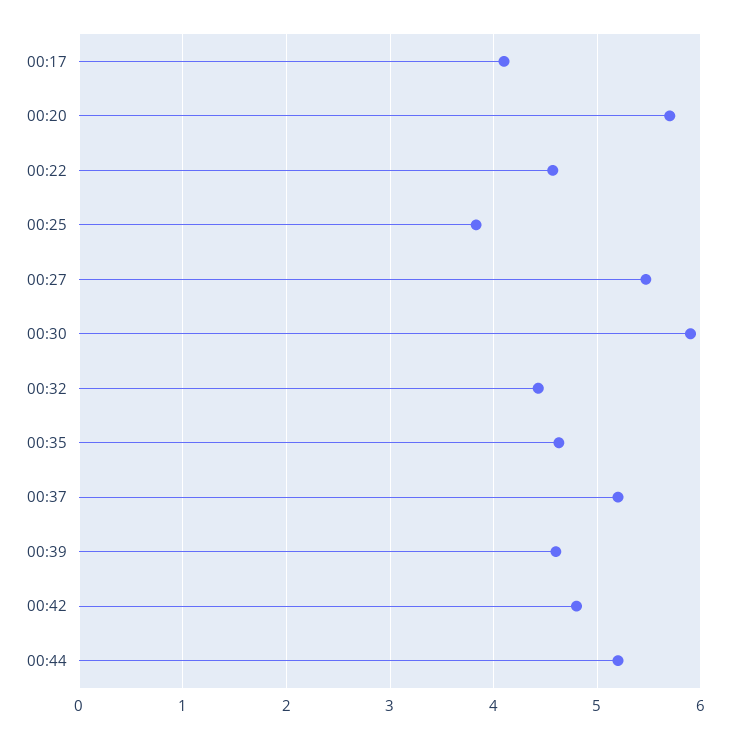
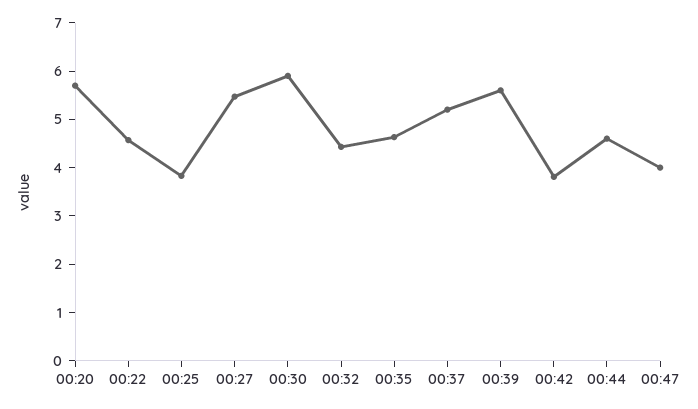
00:17: 4.1 -> none
00:39: 4.6 -> 5.6
00:42: 4.8 -> 3.8
00:44: 5.2 -> 4.6
00:47: none -> 4

